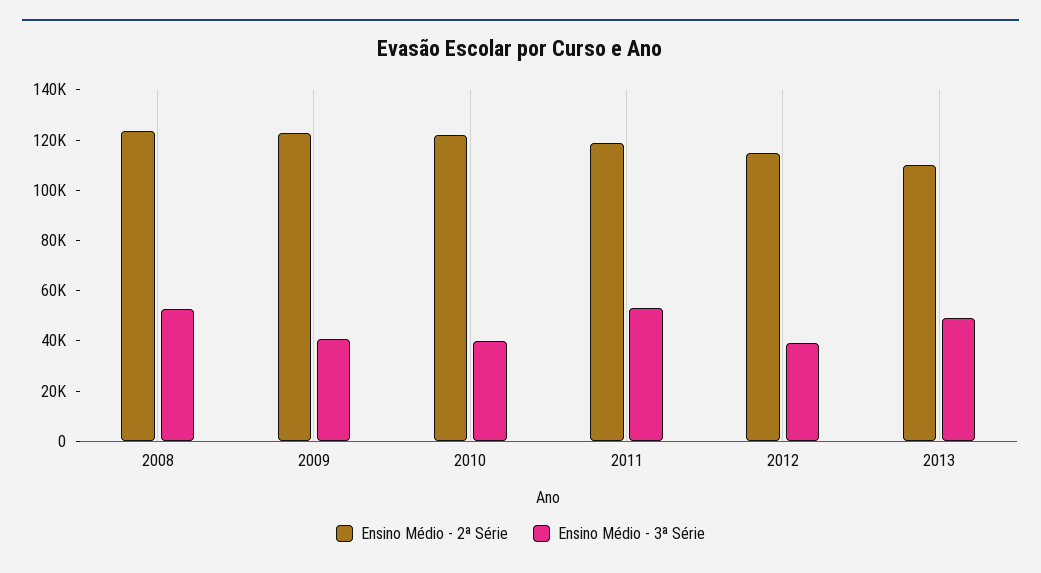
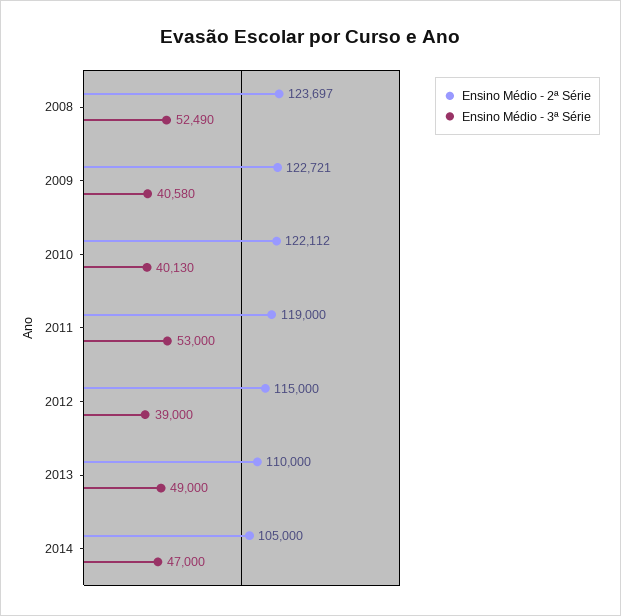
Ensino Médio - 2ª Série, 2014: none -> 105000
Ensino Médio - 3ª Série, 2014: none -> 47000

